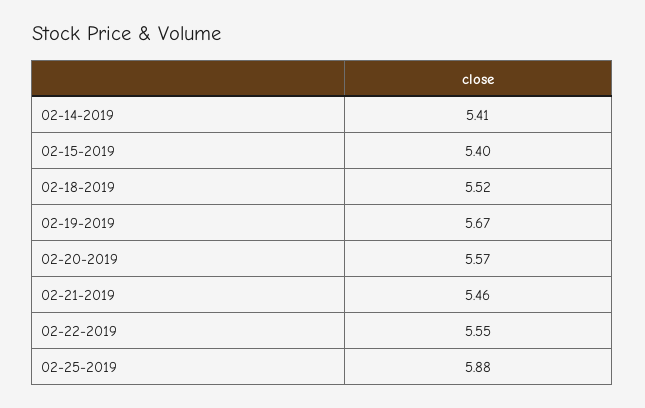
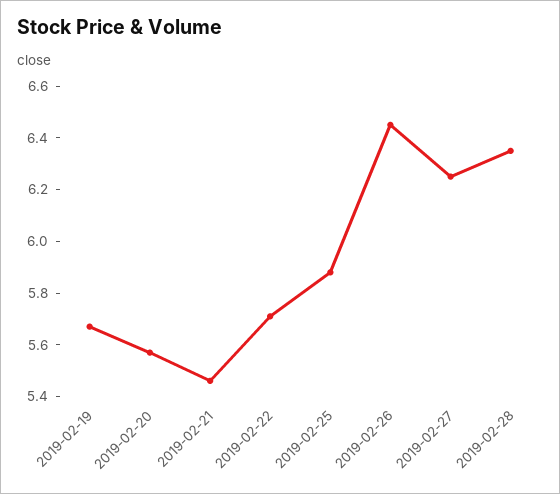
02-14-2019: 5.41 -> none
02-15-2019: 5.4 -> none
02-18-2019: 5.52 -> none
02-22-2019: 5.55 -> 5.7
2019-02-26: none -> 6.45
2019-02-27: none -> 6.25
2019-02-28: none -> 6.35

